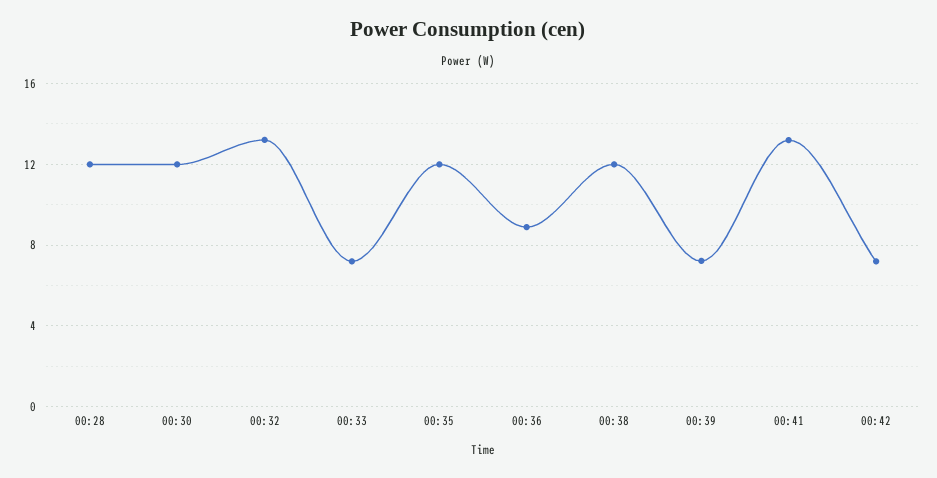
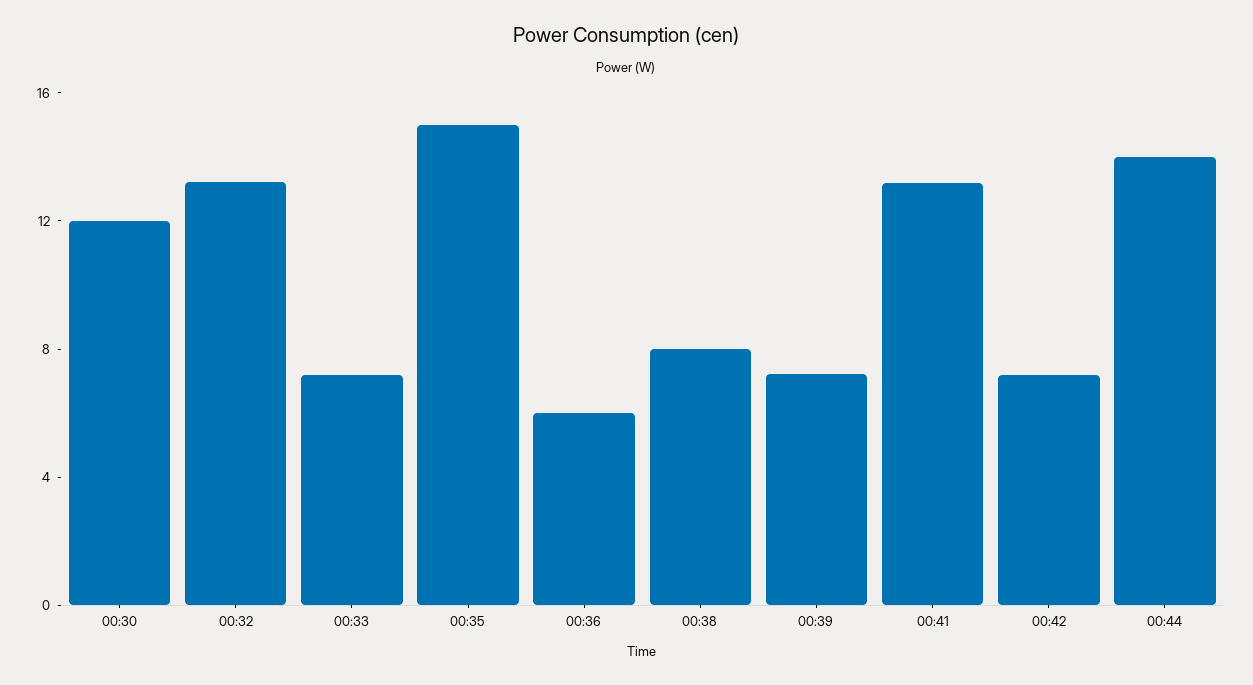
00:28: 12 -> none
00:35: 12 -> 15
00:36: 9 -> 6
00:38: 12 -> 8
00:44: none -> 14

